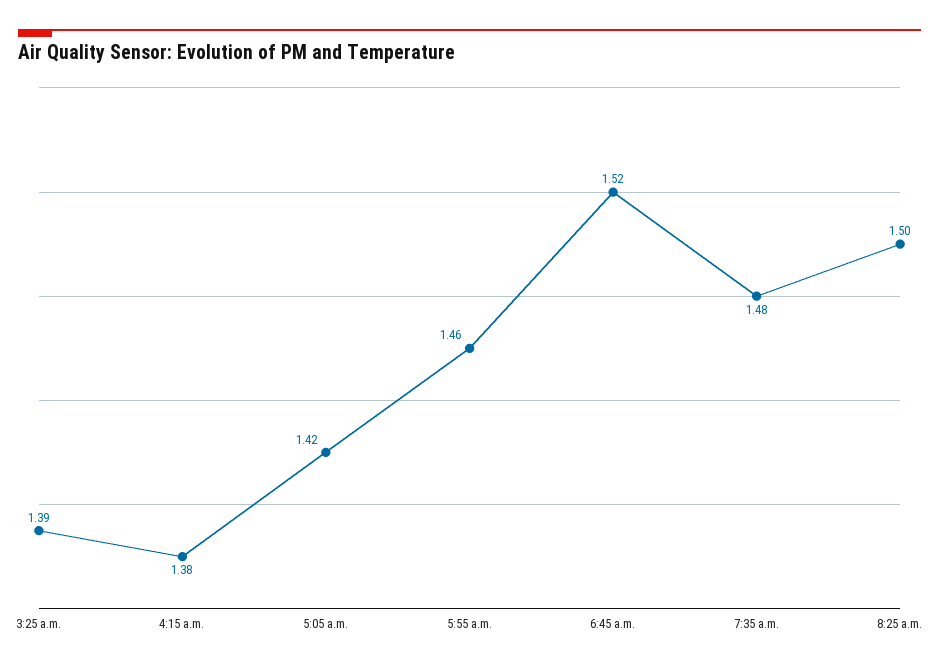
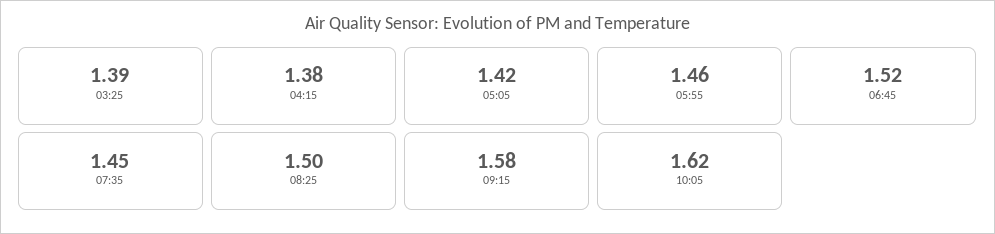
7:35 a.m.: 1.48 -> 1.45
09:15: none -> 1.58
10:05: none -> 1.62

